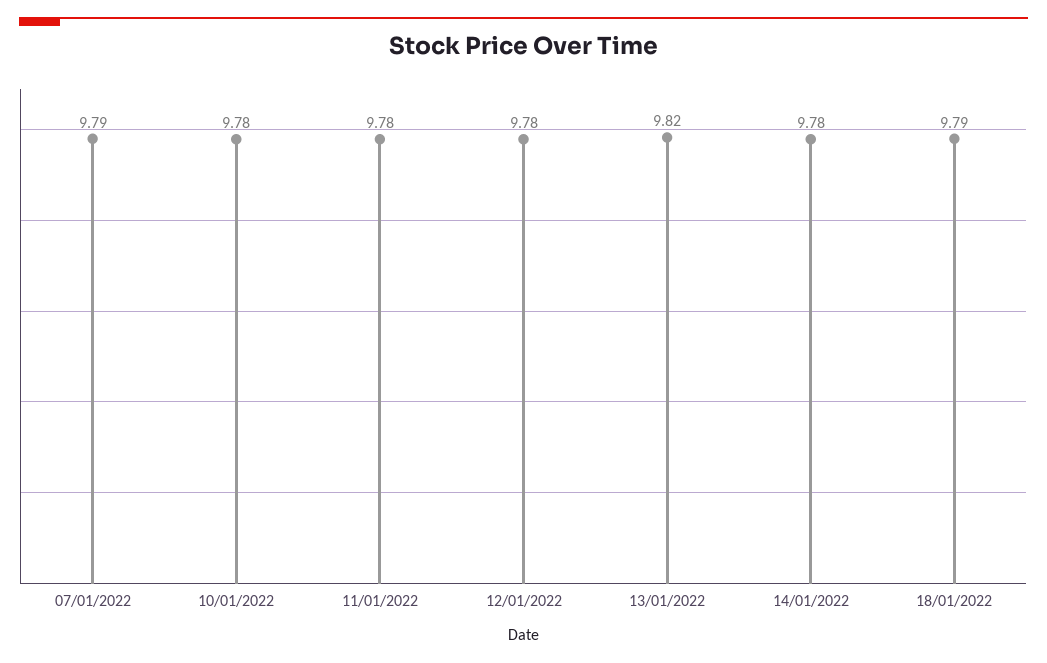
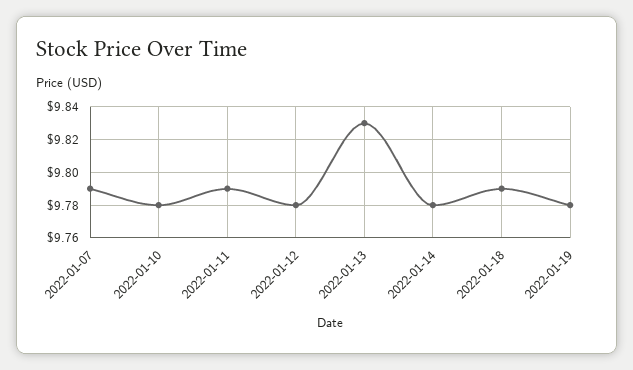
11/01/2022: 9.78 -> 9.79
13/01/2022: 9.82 -> 9.83
2022-01-19: none -> 9.78

